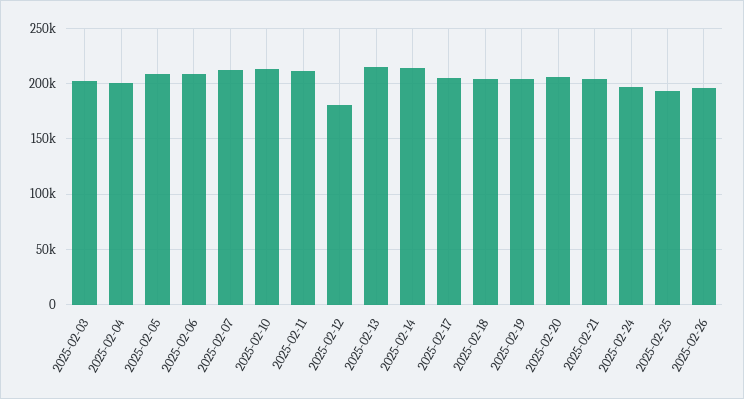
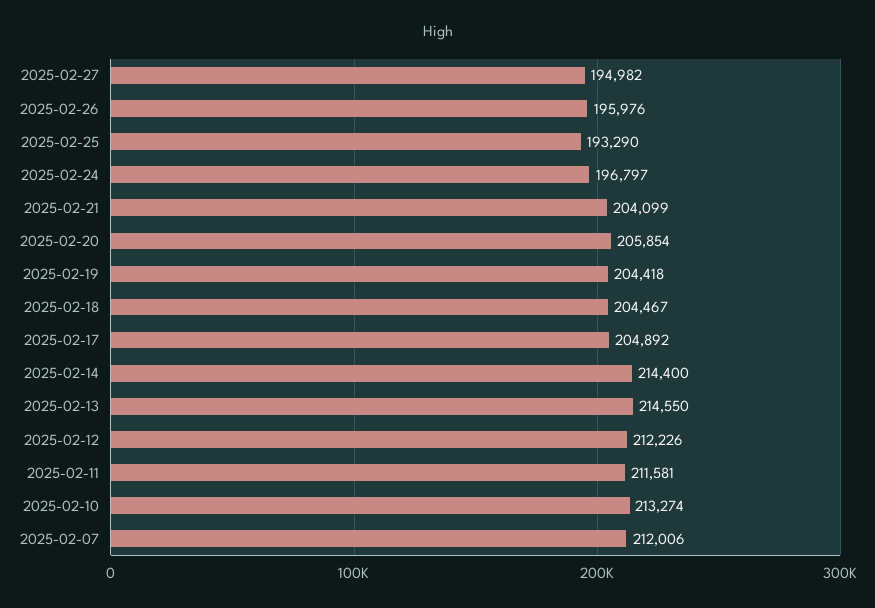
2025-02-03: 200000 -> none
2025-02-04: 200000 -> none
2025-02-05: 210000 -> none
2025-02-06: 210000 -> none
2025-02-12: 180000 -> 212226
2025-02-27: none -> 194982

